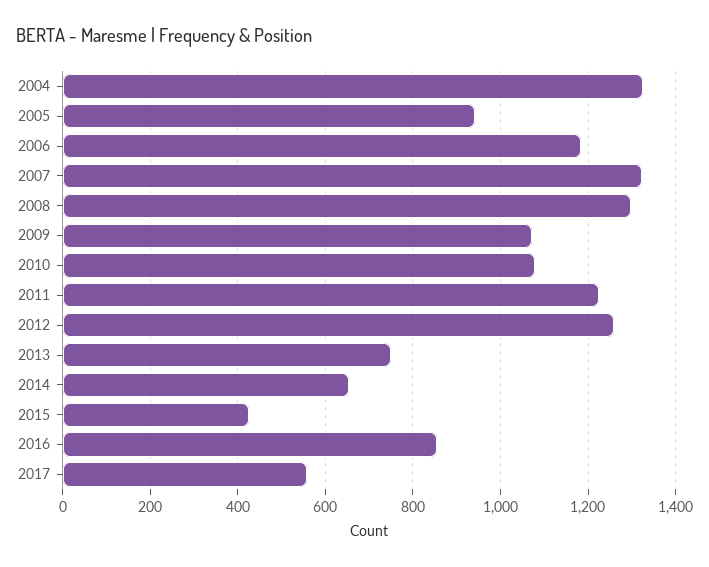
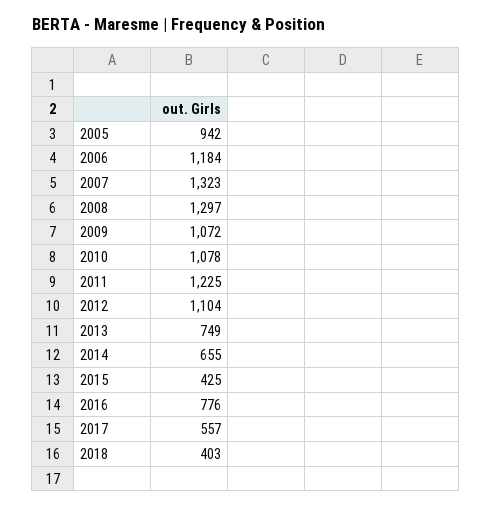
2004: 1320 -> none
2012: 1260 -> 1104
2016: 860 -> 776
2018: none -> 403

